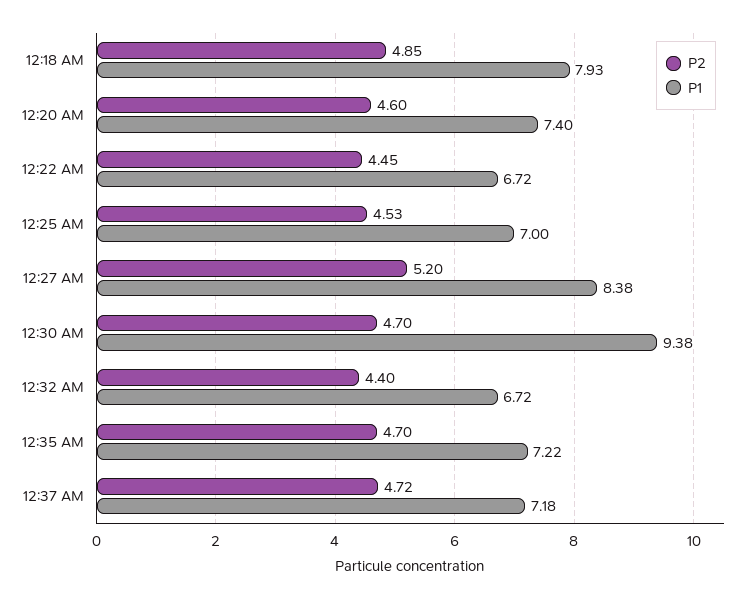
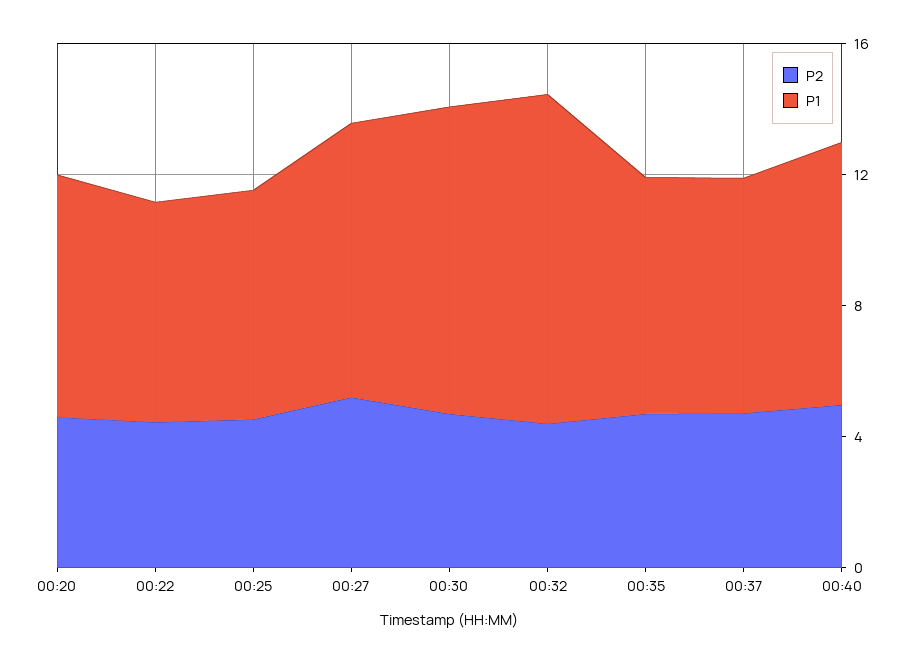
P2, 12:18 AM: 4.85 -> none
P1, 12:18 AM: 7.93 -> none
P1, 12:32 AM: 6.72 -> 10
P2, 00:40: none -> 5
P1, 00:40: none -> 8

